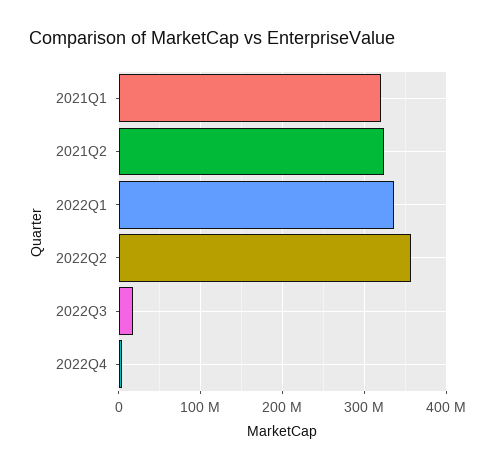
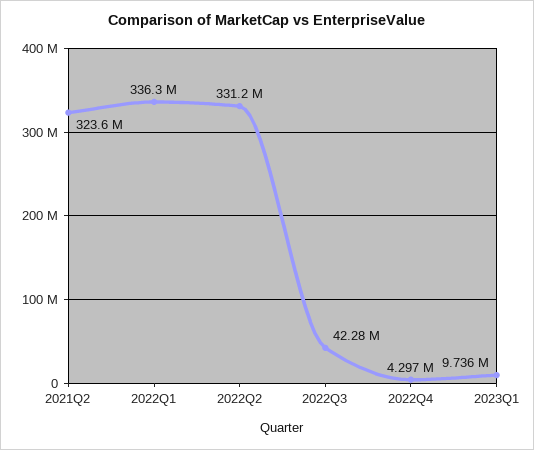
2021Q1: 320000000 -> none
2022Q2: 360000000 -> 331200000
2022Q3: 20000000 -> 42280000
2023Q1: none -> 9736000

